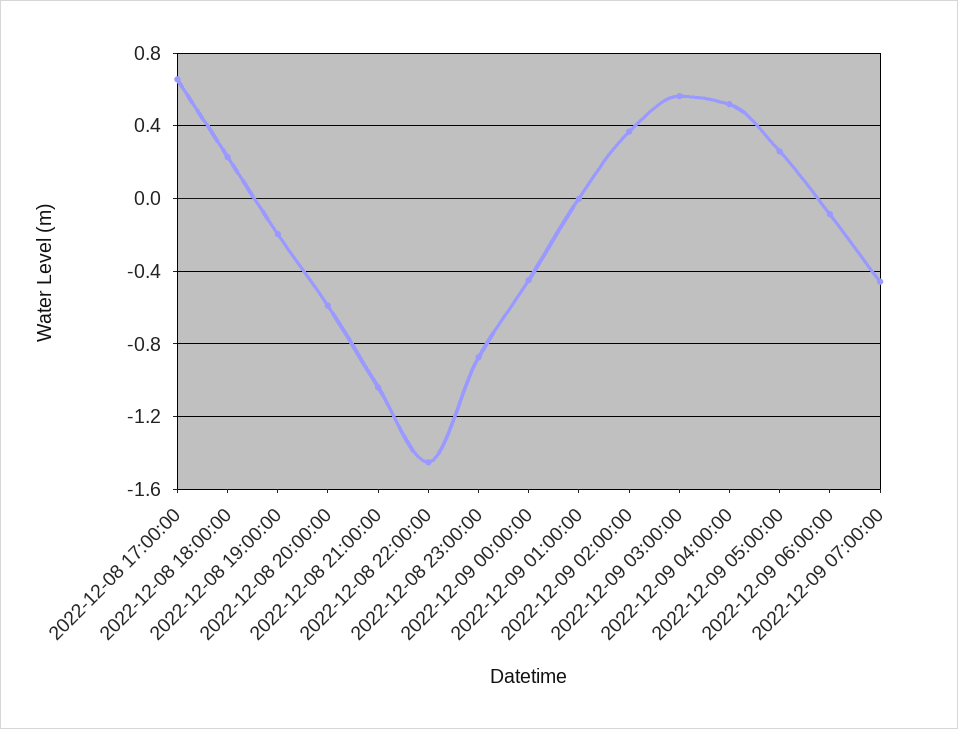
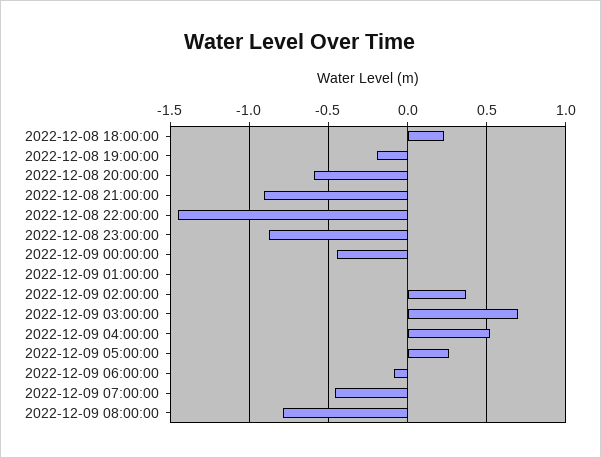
2022-12-08 17:00:00: 0.65 -> none
2022-12-08 21:00:00: -1.05 -> -0.9
2022-12-09 03:00:00: 0.55 -> 0.7
2022-12-09 08:00:00: none -> -0.8

